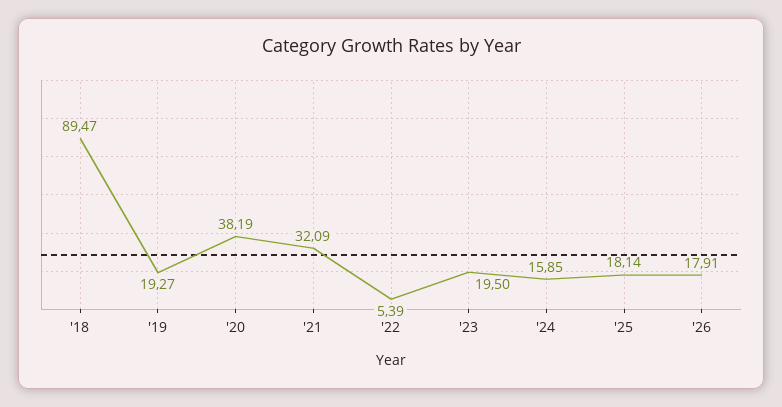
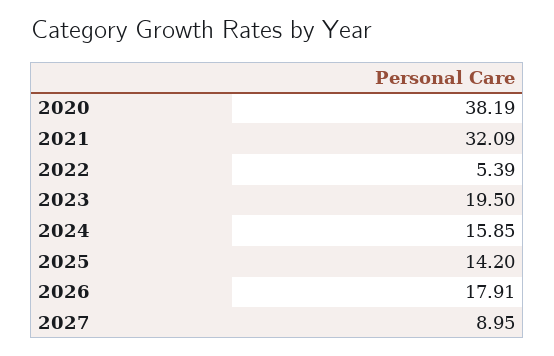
'18: 89.47 -> none
'19: 19.27 -> none
'25: 18.14 -> 14.2
2027: none -> 8.95

